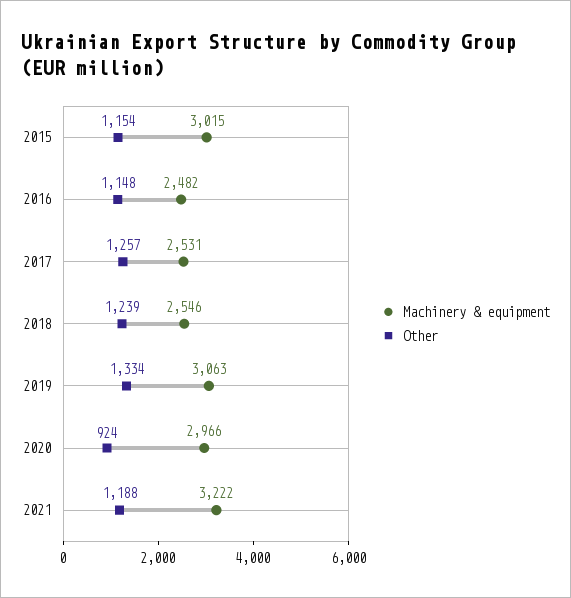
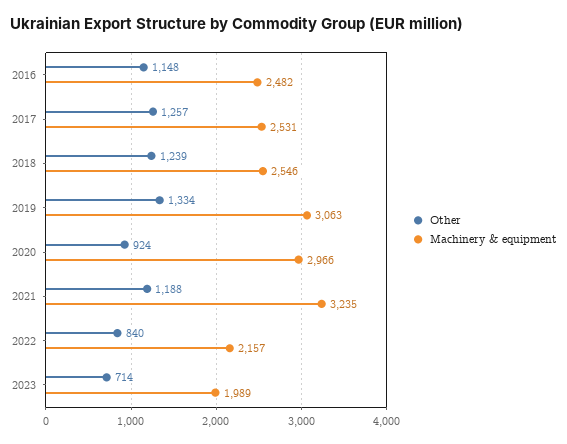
Machinery & equipment, 2015: 3015 -> none
Other, 2015: 1154 -> none
Machinery & equipment, 2021: 3222 -> 3235
Other, 2022: none -> 840
Machinery & equipment, 2022: none -> 2157
Other, 2023: none -> 714
Machinery & equipment, 2023: none -> 1989

